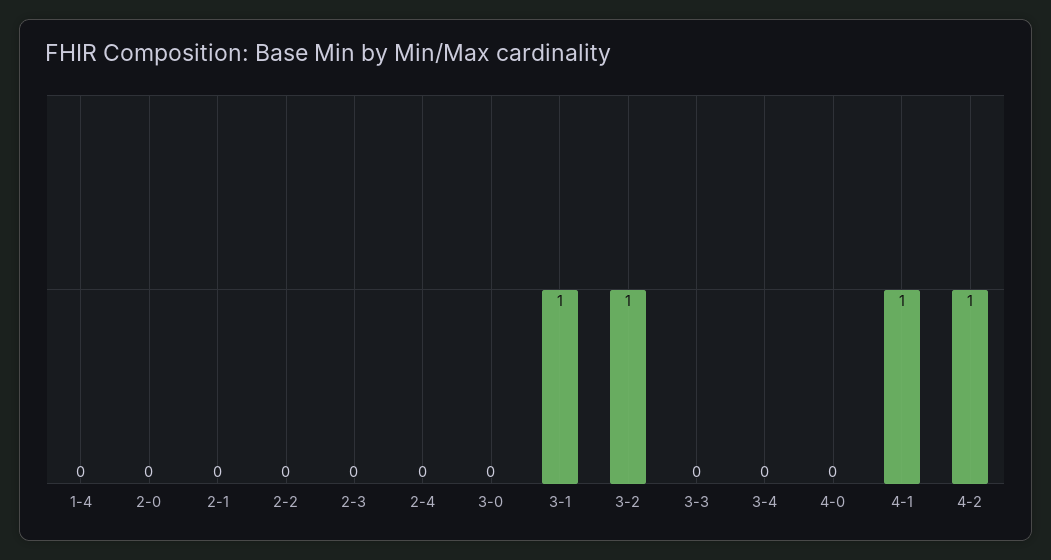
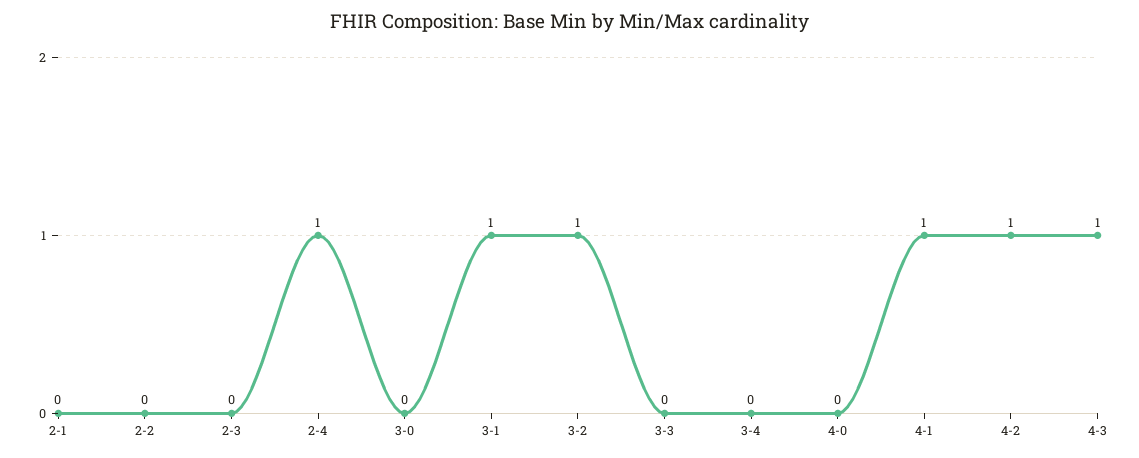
1-4: 0 -> none
2-0: 0 -> none
2-4: 0 -> 1
4-3: none -> 1

